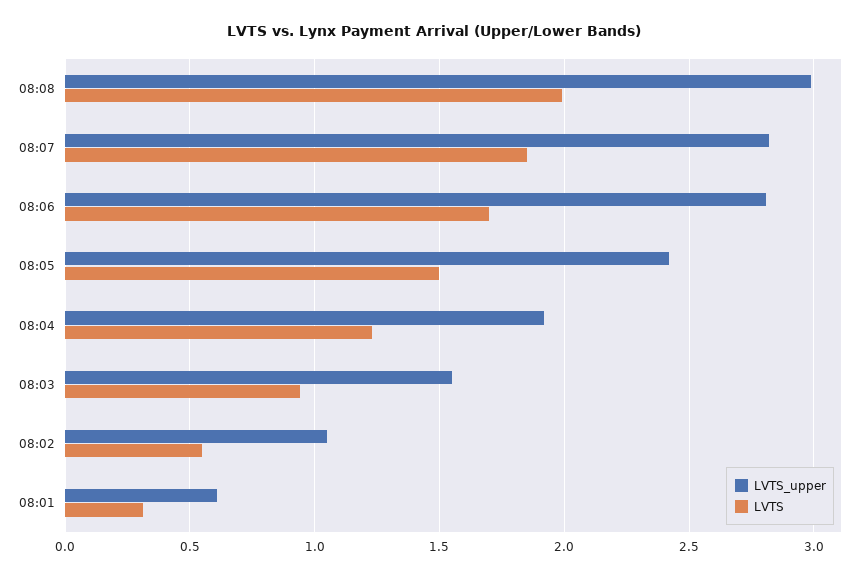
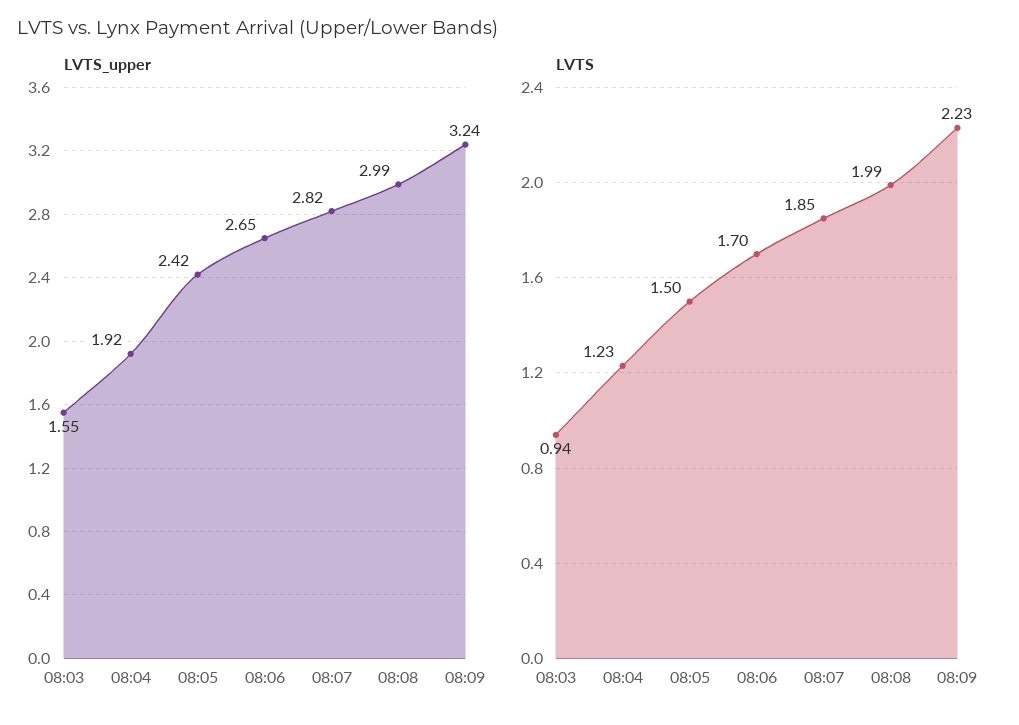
LVTS_upper, 08:06: 2.8 -> 2.65
LVTS_upper, 08:02: 1.05 -> none
LVTS, 08:02: 0.55 -> none
LVTS_upper, 08:01: 0.6 -> none
LVTS, 08:01: 0.3 -> none
LVTS_upper, 08:09: none -> 3.24
LVTS, 08:09: none -> 2.23

